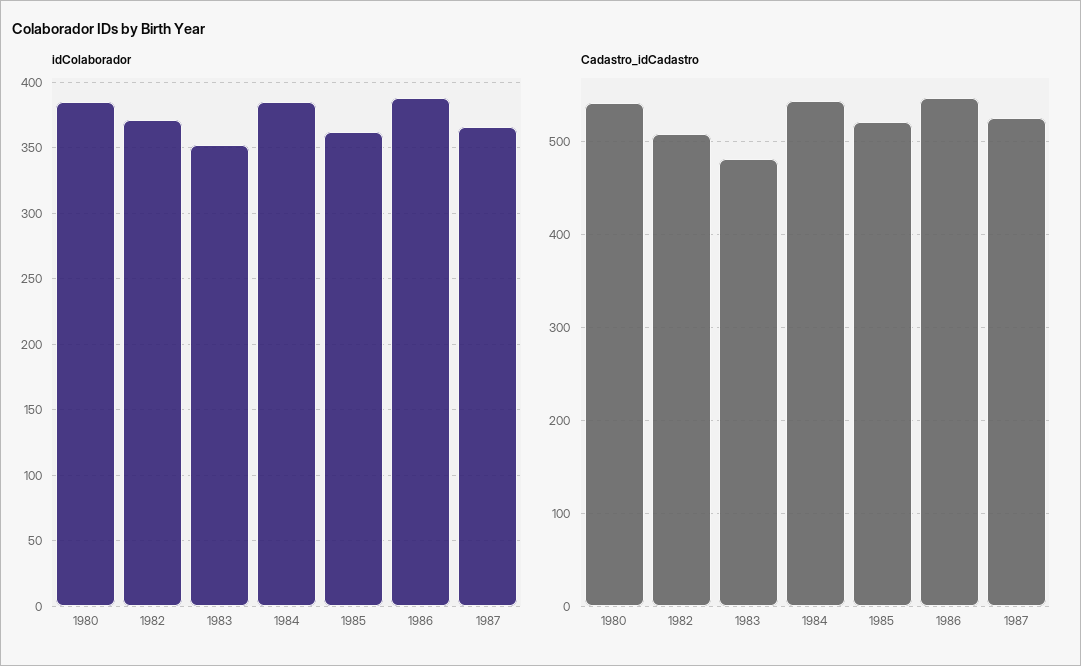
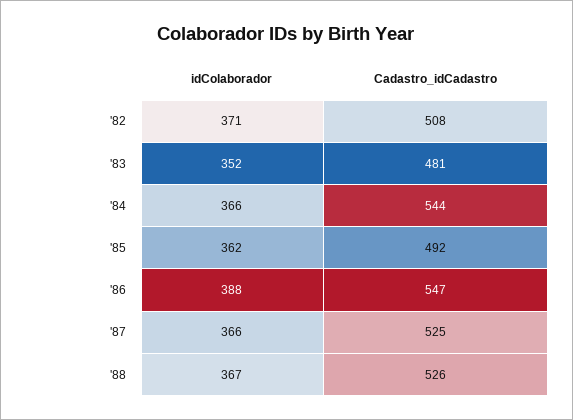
idColaborador, 1980: 385 -> none
idColaborador, 1984: 385 -> 366
Cadastro_idCadastro, 1980: 540 -> none
Cadastro_idCadastro, 1985: 520 -> 492
idColaborador, '88: none -> 367
Cadastro_idCadastro, '88: none -> 526

